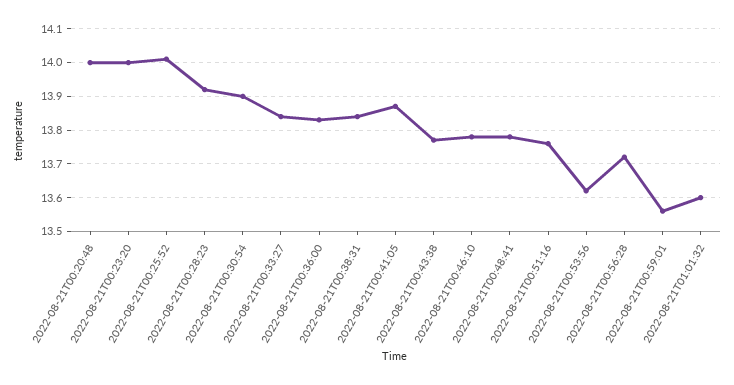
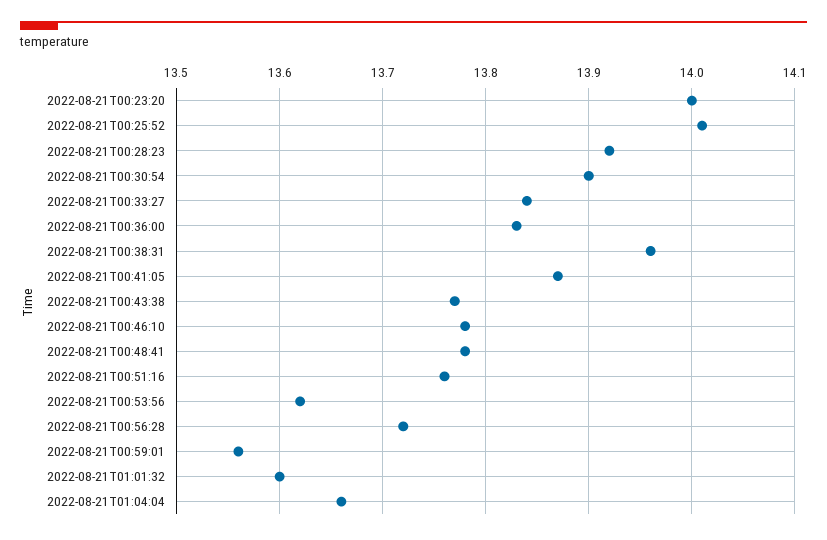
2022-08-21T00:20:48: 14 -> none
2022-08-21T00:38:31: 13.85 -> 13.96
2022-08-21T01:04:04: none -> 13.66

